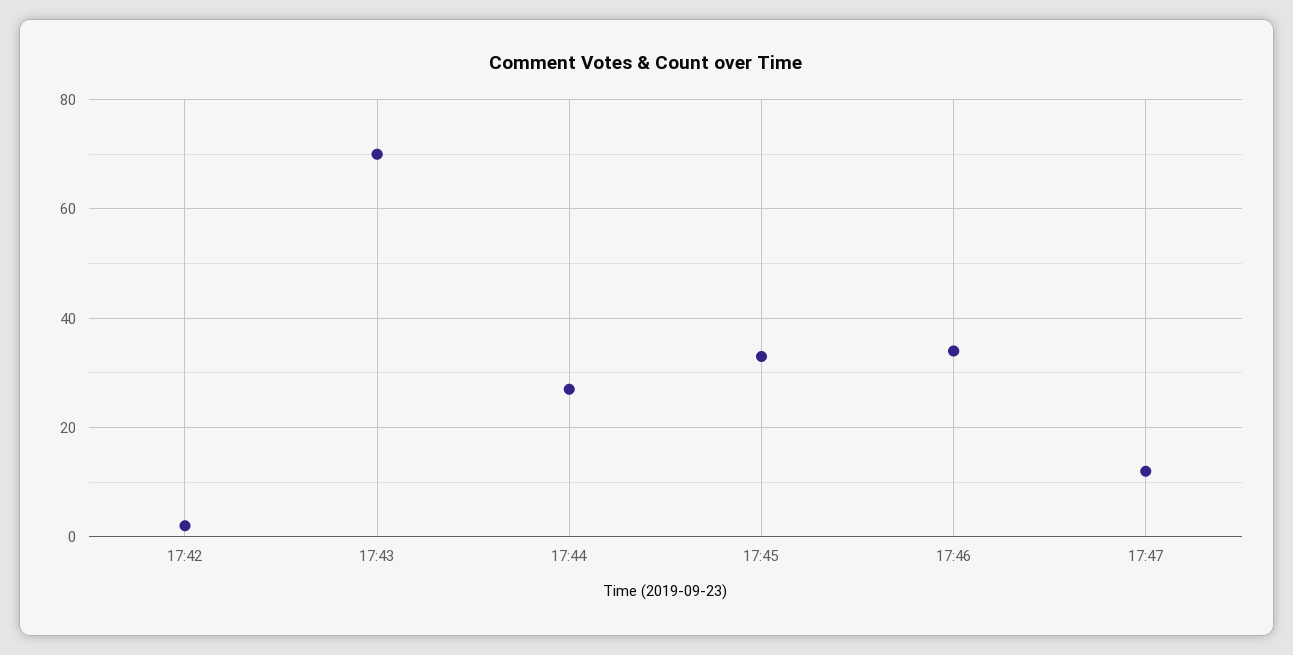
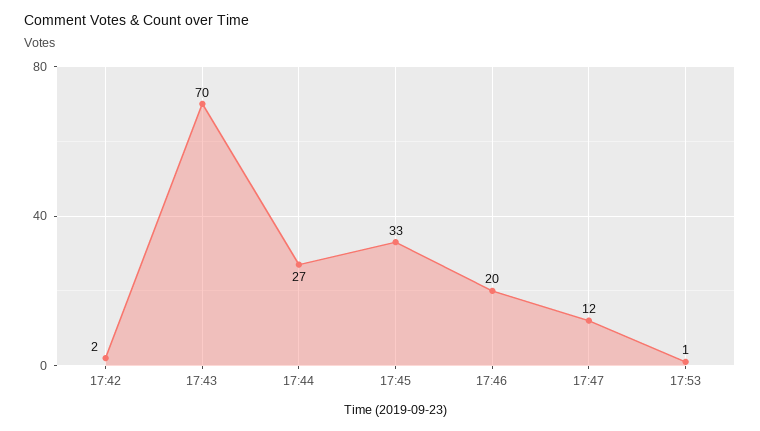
17:46: 35 -> 20
17:53: none -> 1

